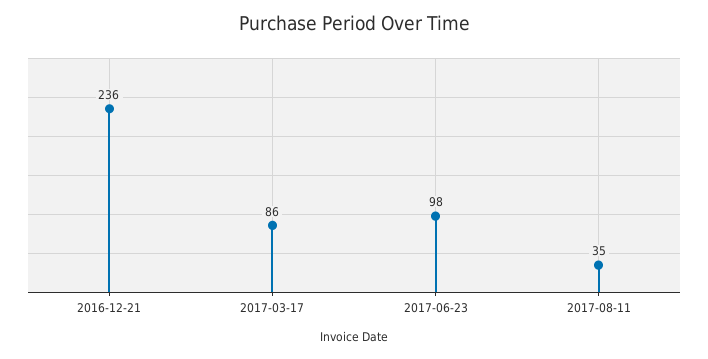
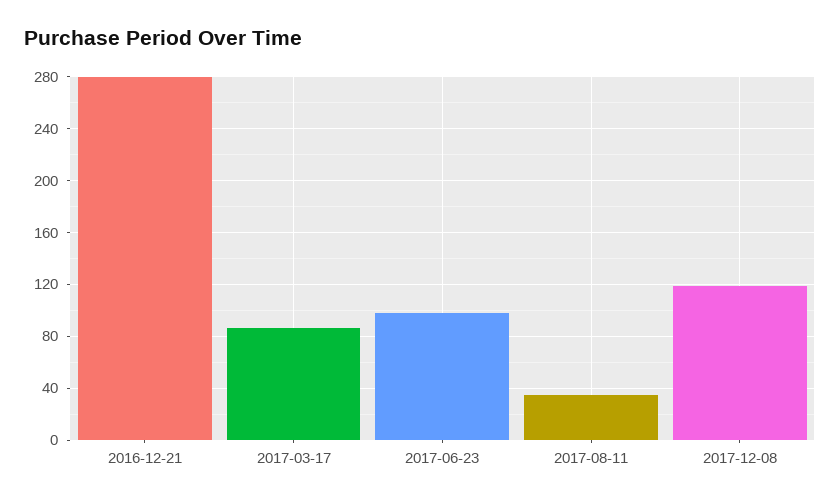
2016-12-21: 236 -> 280
2017-12-08: none -> 120

